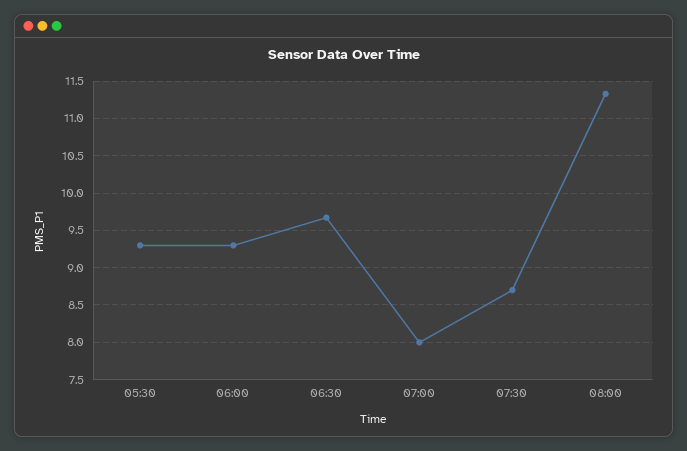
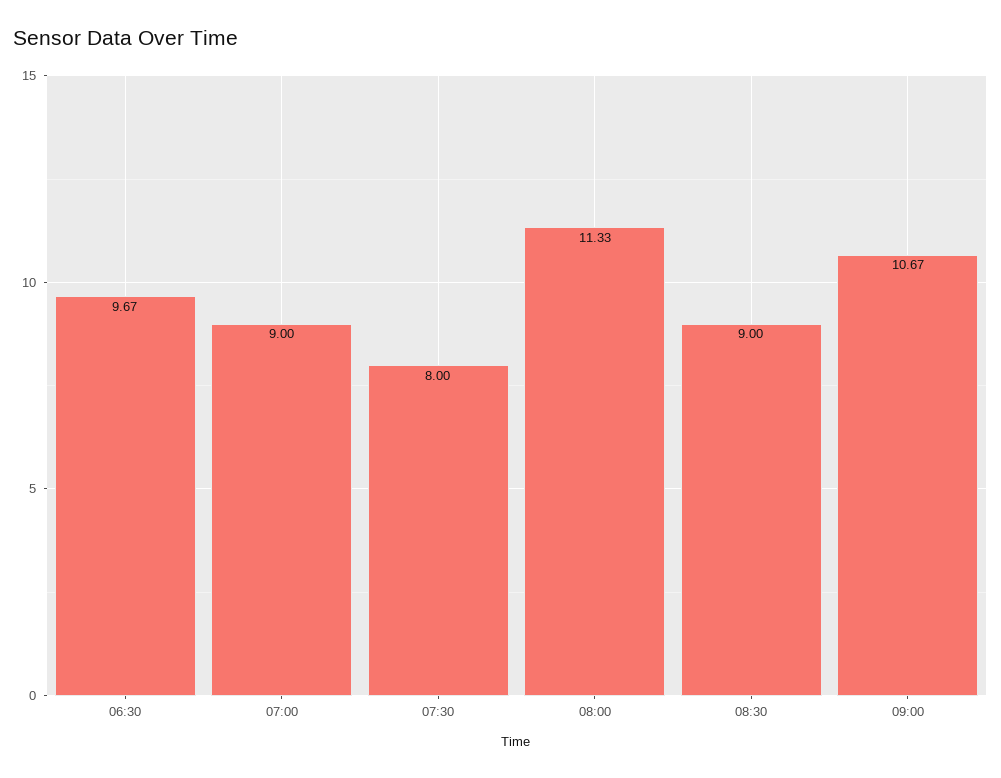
05:30: 9.3 -> none
06:00: 9.3 -> none
07:00: 8 -> 9
07:30: 8.7 -> 8
08:30: none -> 9
09:00: none -> 10.67

